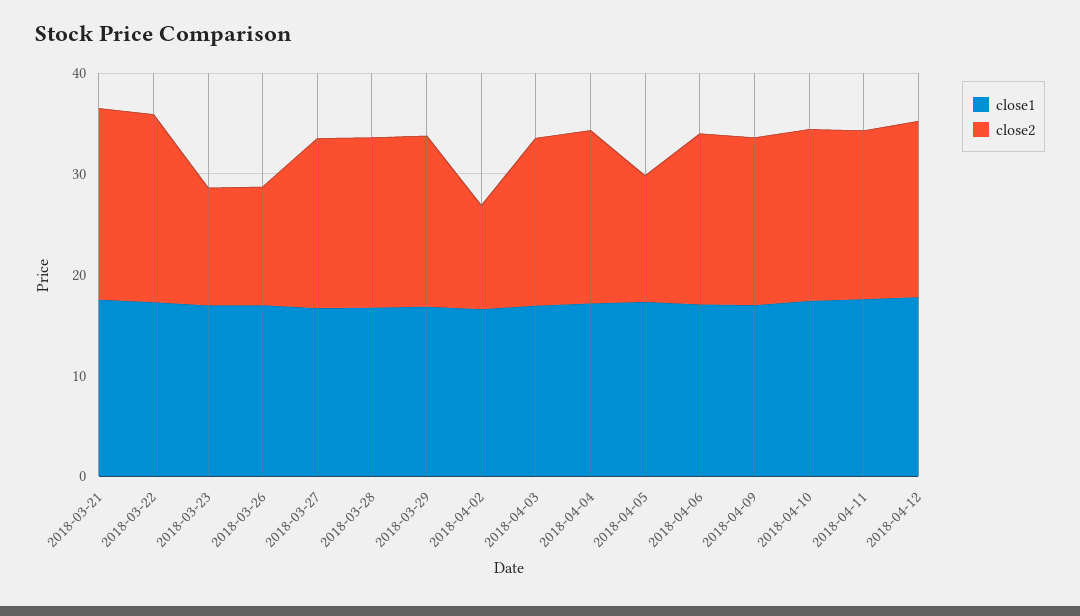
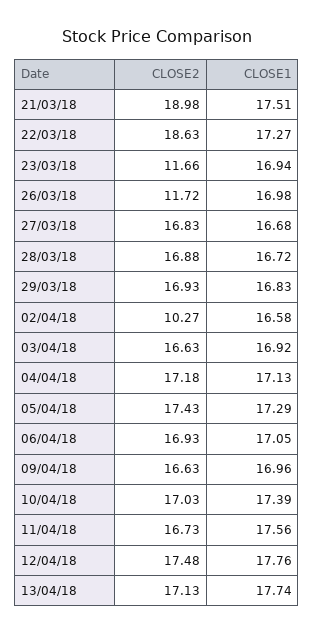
close2, 2018-04-05: 12 -> 17.43
close2, 13/04/18: none -> 17.13
close1, 13/04/18: none -> 17.74

